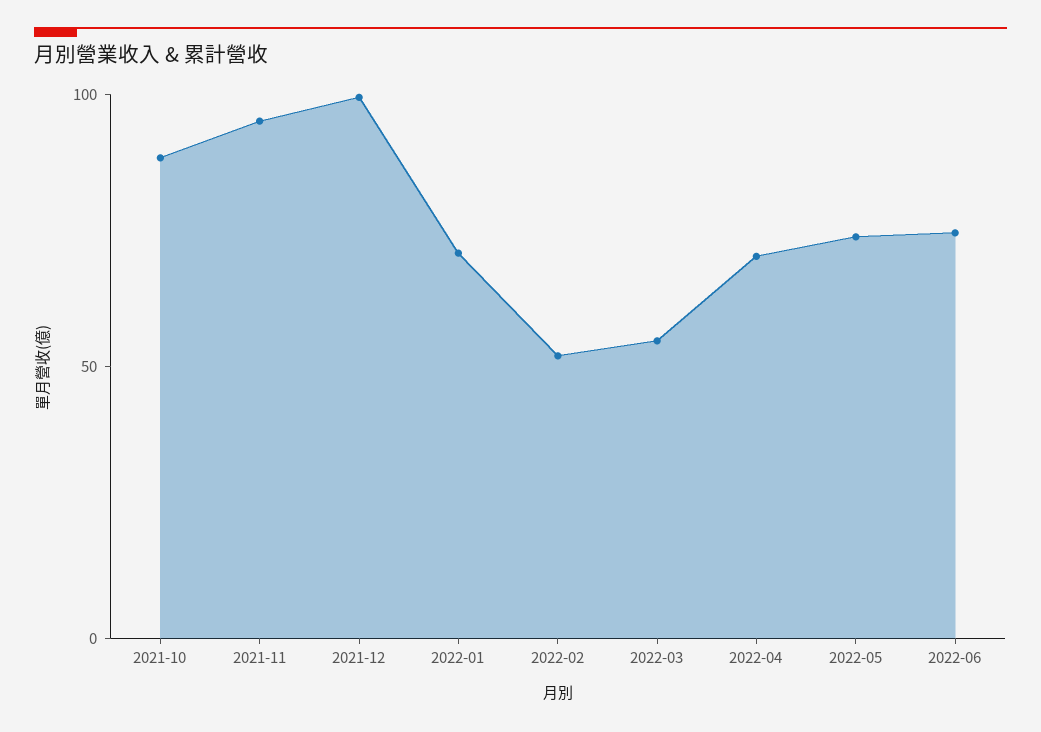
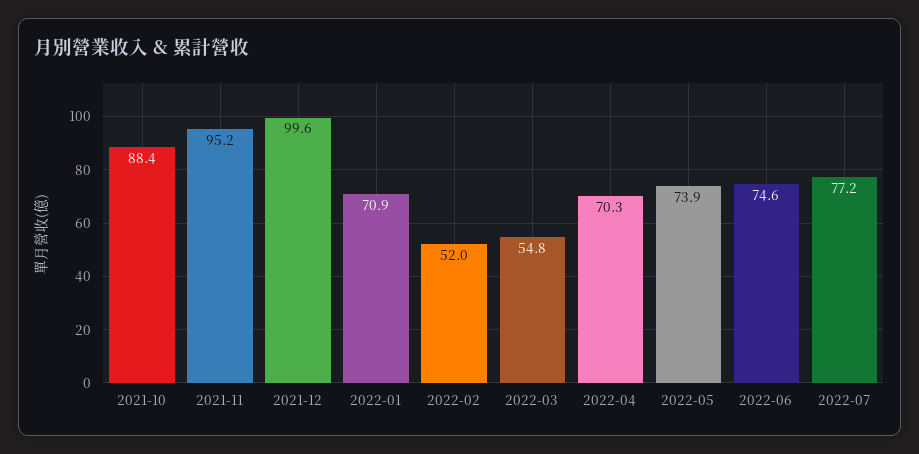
2022-07: none -> 77.2

